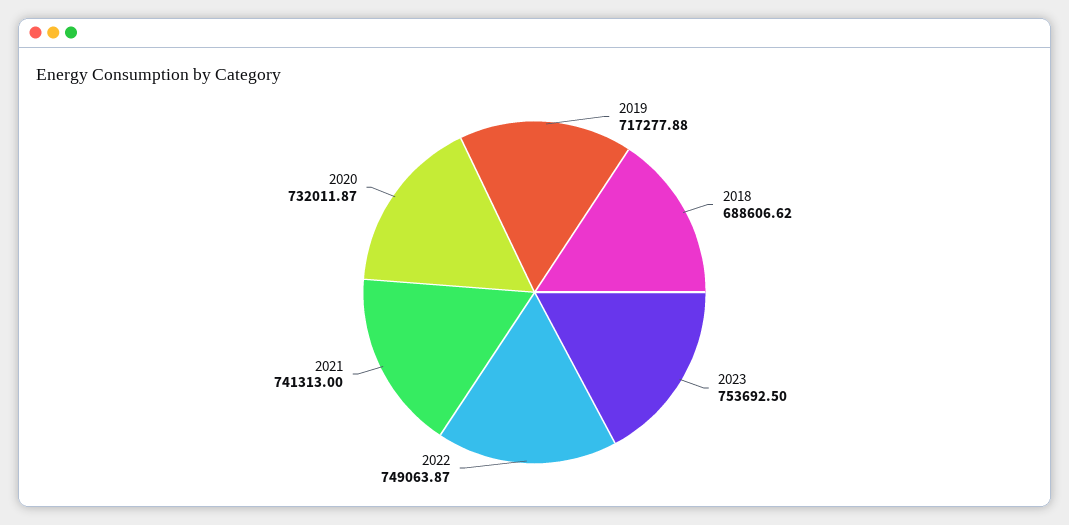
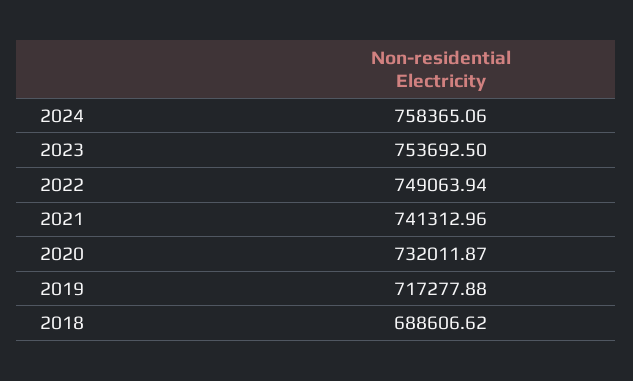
2022: 749063.87 -> 749063.94
2021: 741313 -> 741312.96
2024: none -> 758365.06

